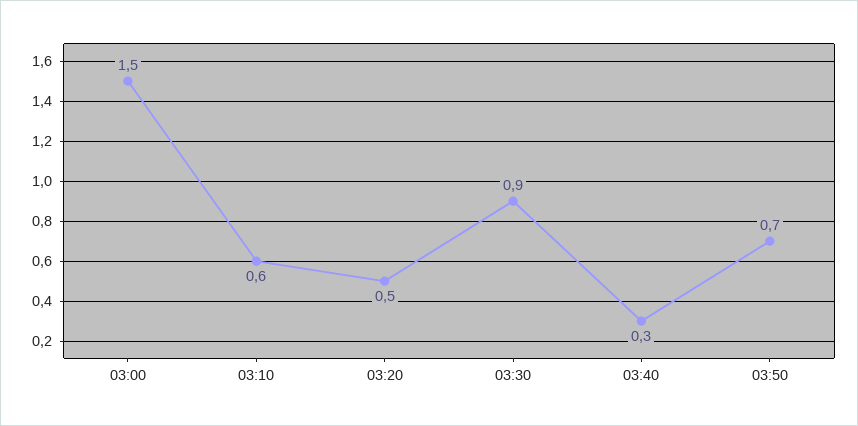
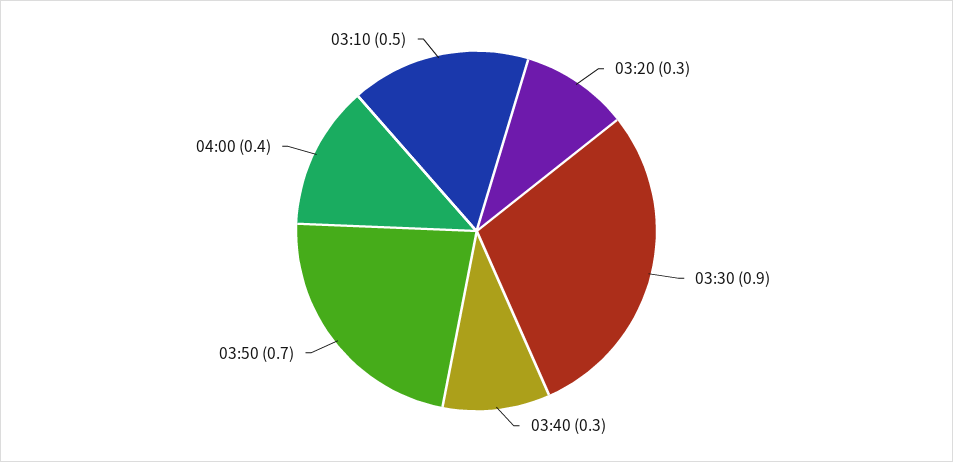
03:00: 1.5 -> none
03:10: 0.6 -> 0.5
03:20: 0.5 -> 0.3
04:00: none -> 0.4

